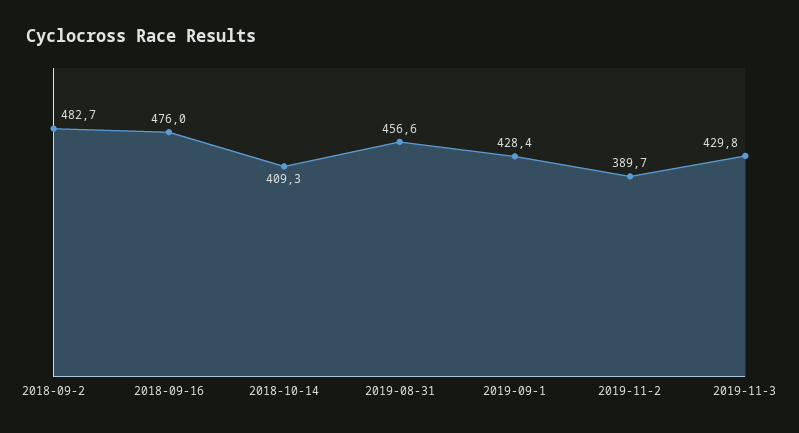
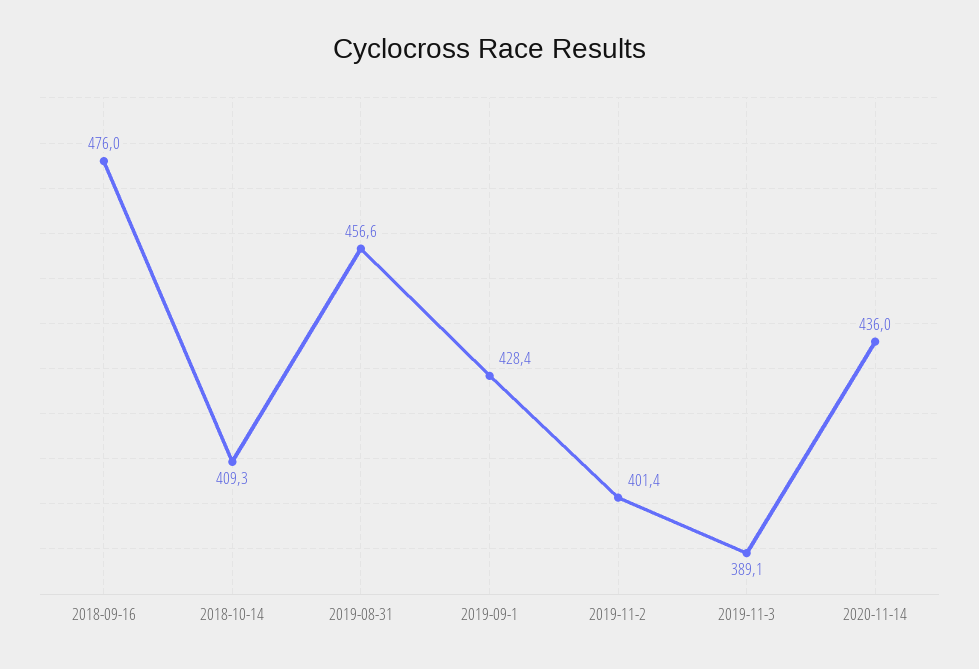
2018-09-2: 482.7 -> none
2019-11-2: 389.7 -> 401.4
2019-11-3: 429.8 -> 389.1
2020-11-14: none -> 436

